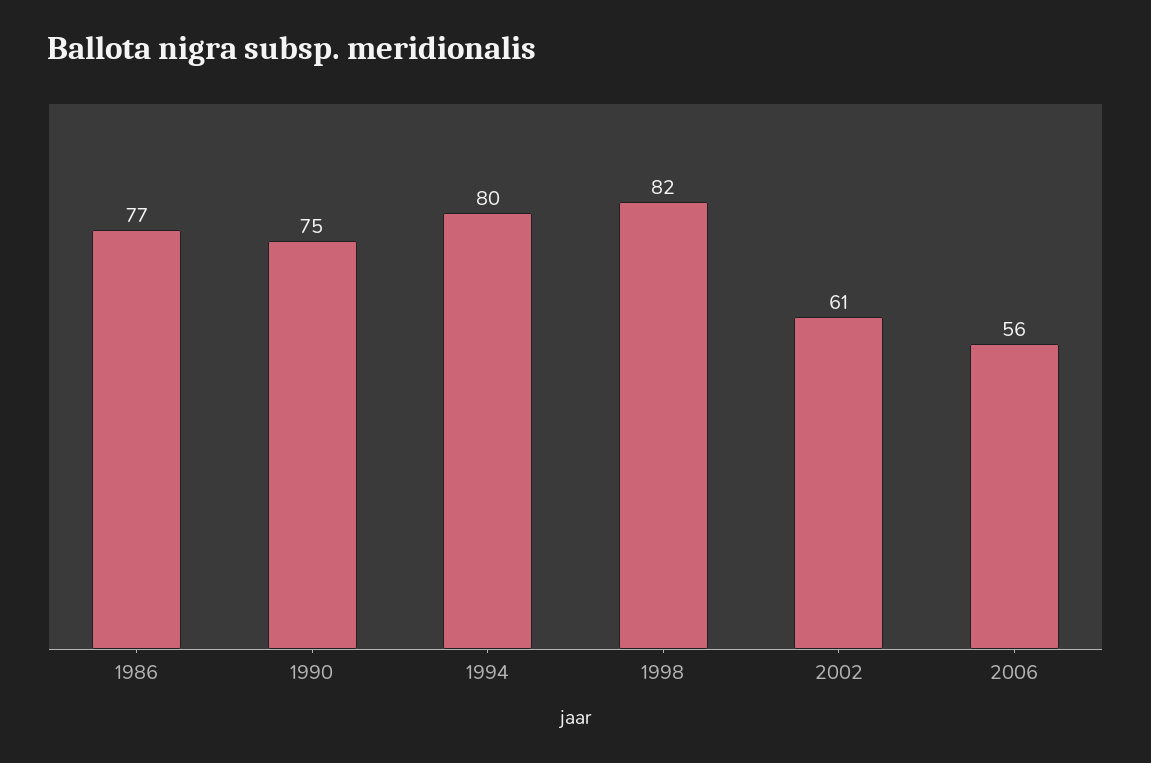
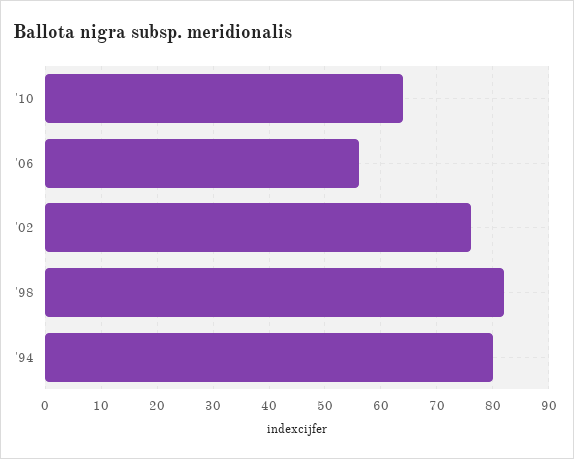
1986: 77 -> none
1990: 75 -> none
2002: 61 -> 75
'10: none -> 65

